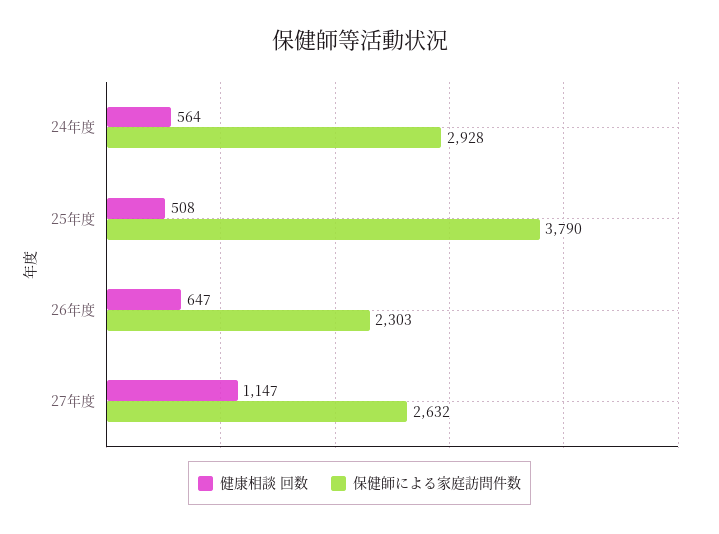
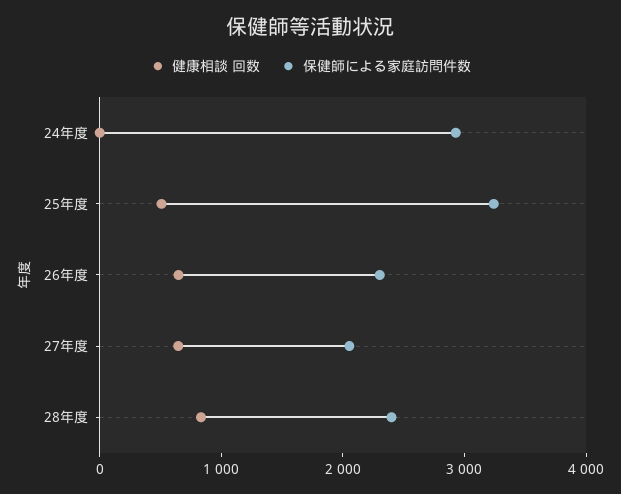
健康相談 回数, 24年度: 564 -> 0
保健師による家庭訪問件数, 25年度: 3790 -> 3200
健康相談 回数, 27年度: 1147 -> 600
保健師による家庭訪問件数, 27年度: 2632 -> 2000
健康相談 回数, 28年度: none -> 800
保健師による家庭訪問件数, 28年度: none -> 2400

